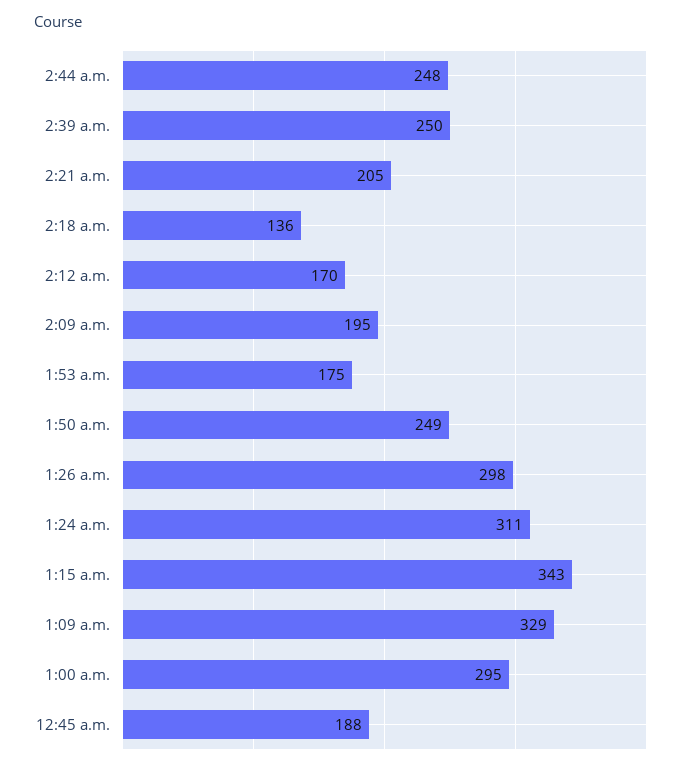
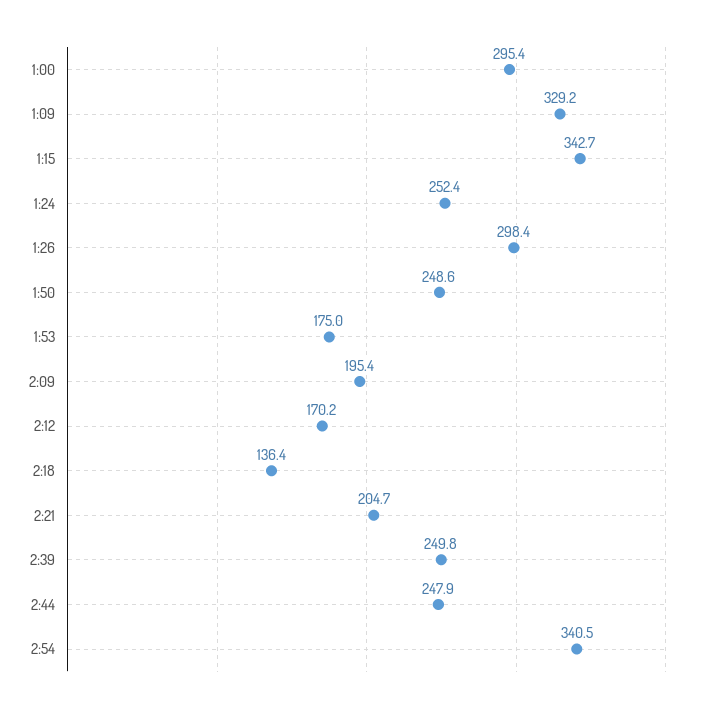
1:24 a.m.: 311 -> 252.4
12:45 a.m.: 188 -> none
2:54: none -> 340.5

